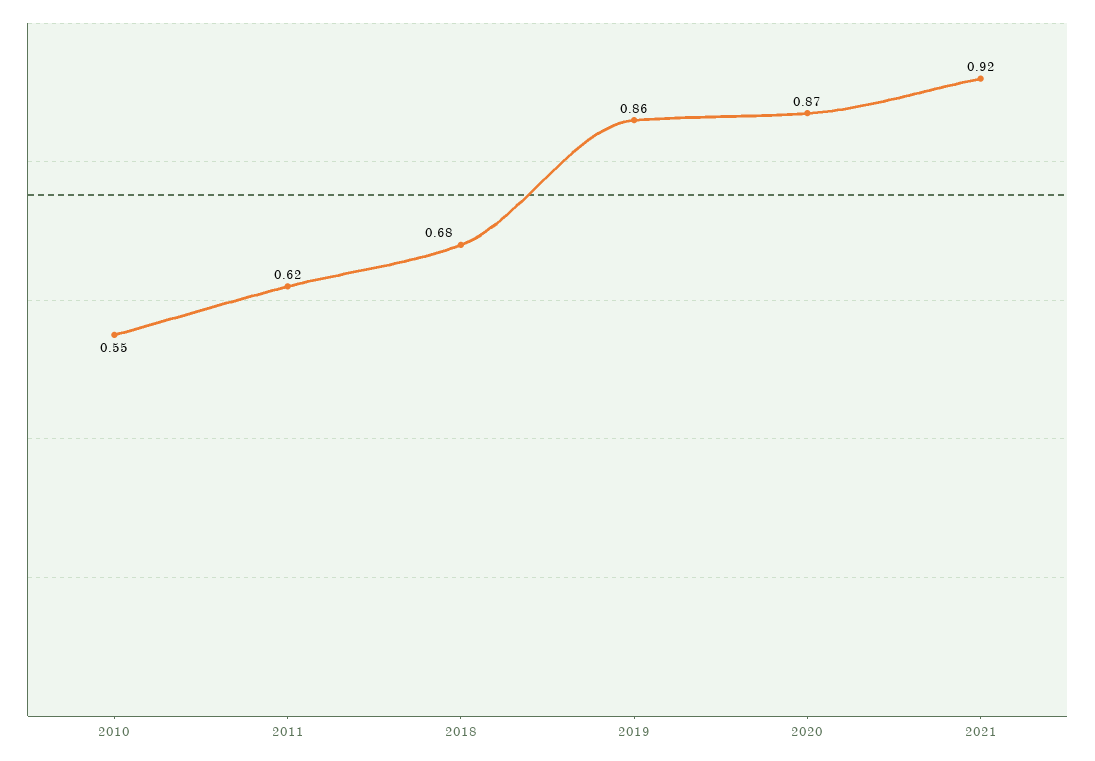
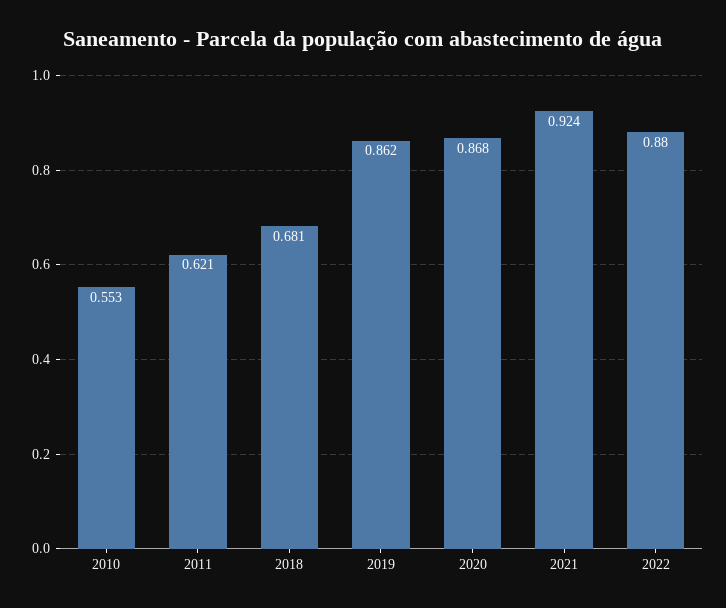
2022: none -> 0.88

